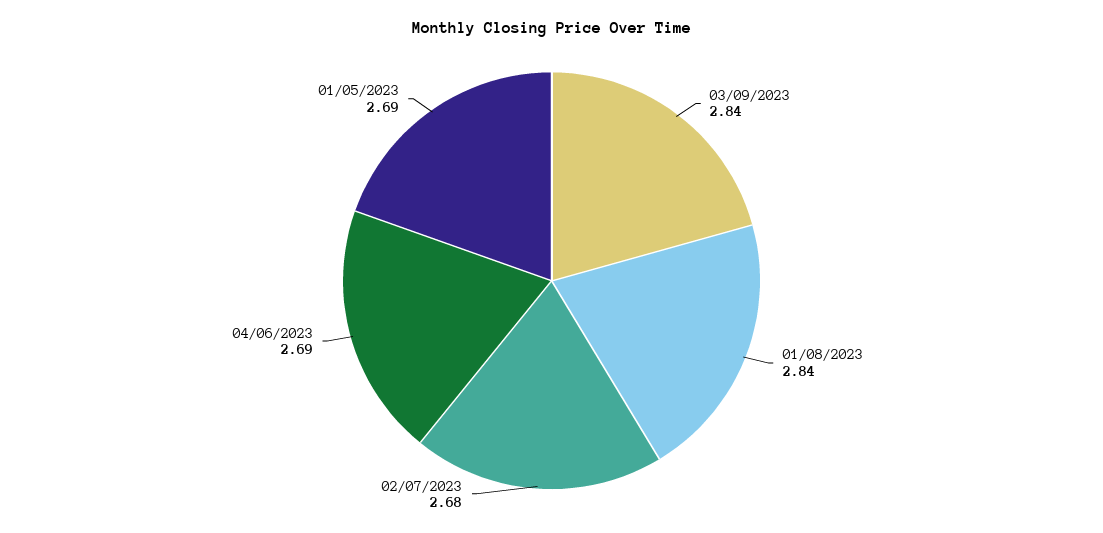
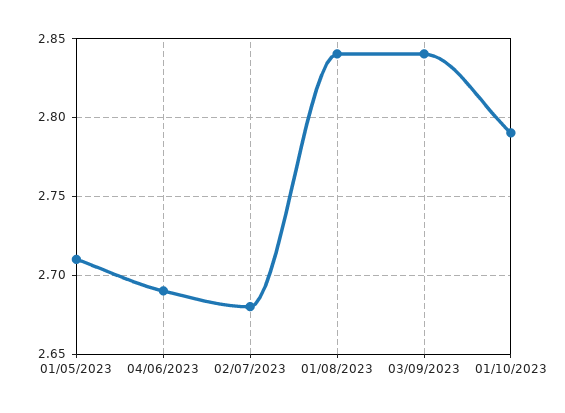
01/05/2023: 2.69 -> 2.71
01/10/2023: none -> 2.79

